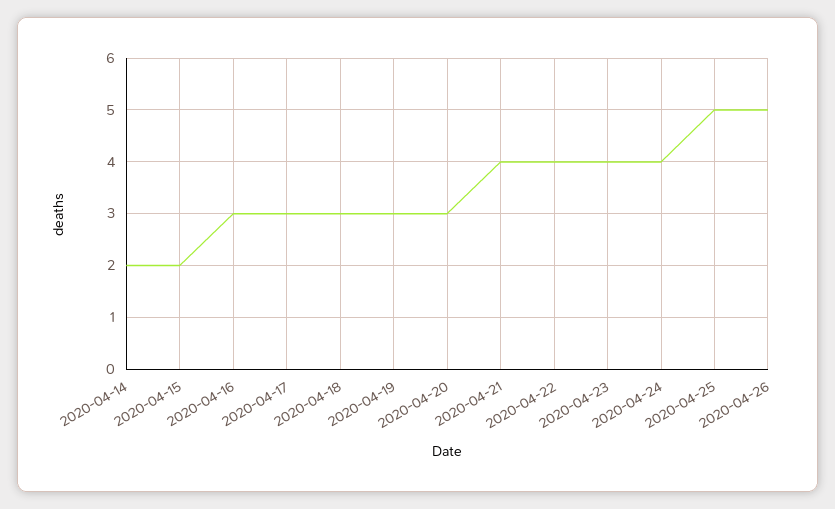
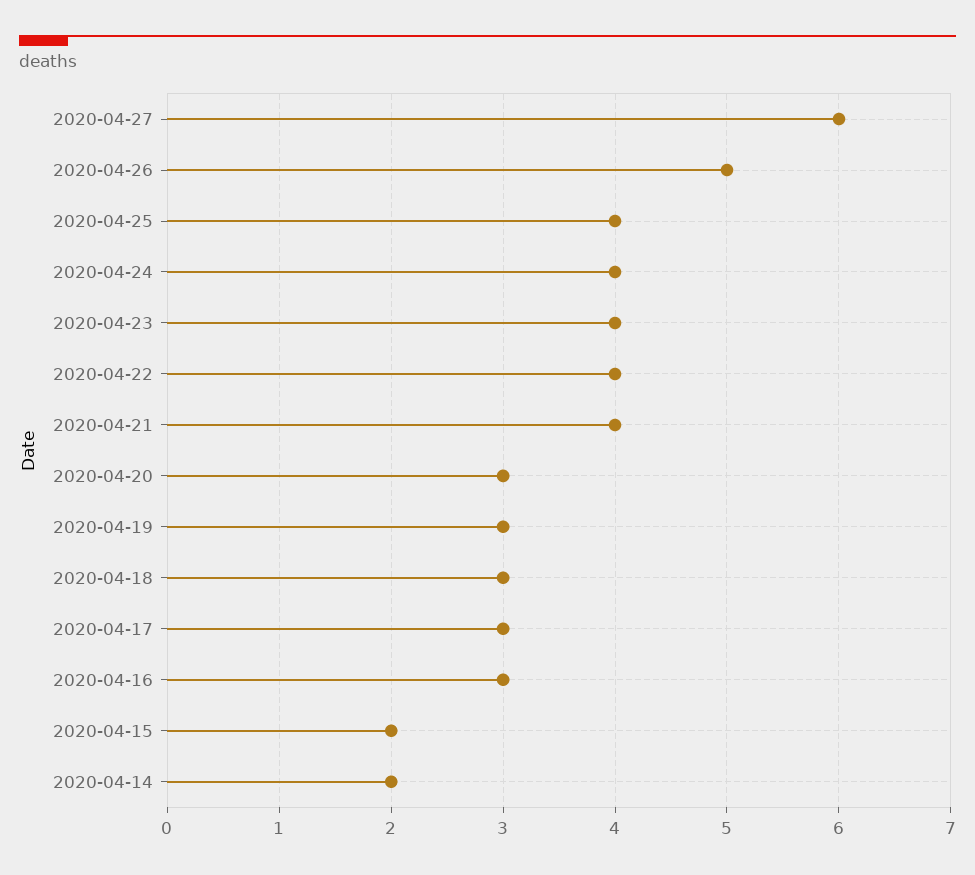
2020-04-25: 5 -> 4
2020-04-27: none -> 6

